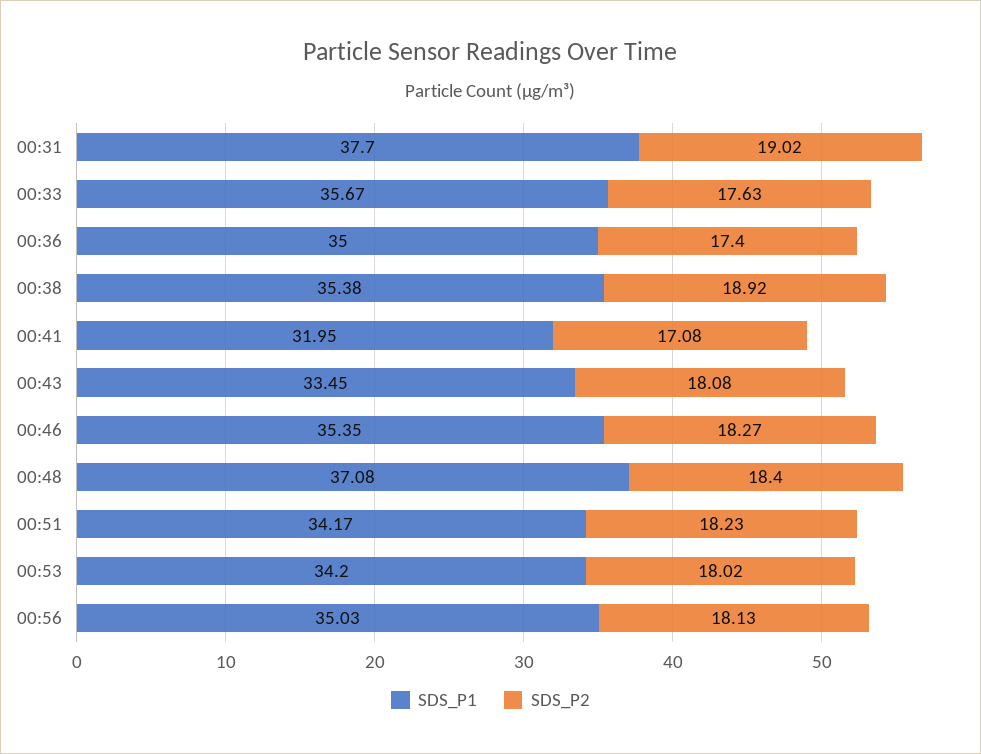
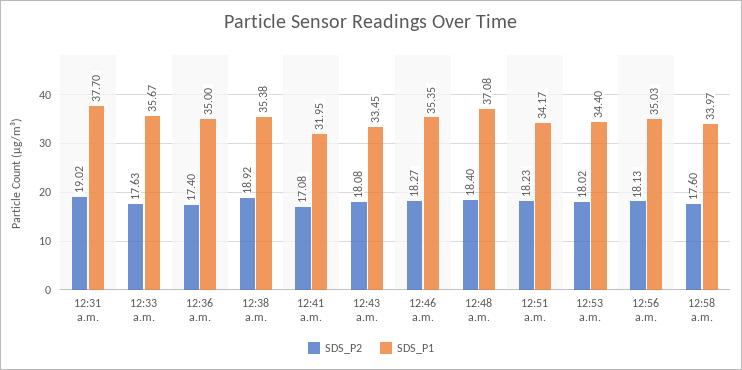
SDS_P1, 00:53: 34.2 -> 34.4
SDS_P2, 12:58 a.m.: none -> 17.6
SDS_P1, 12:58 a.m.: none -> 33.97

